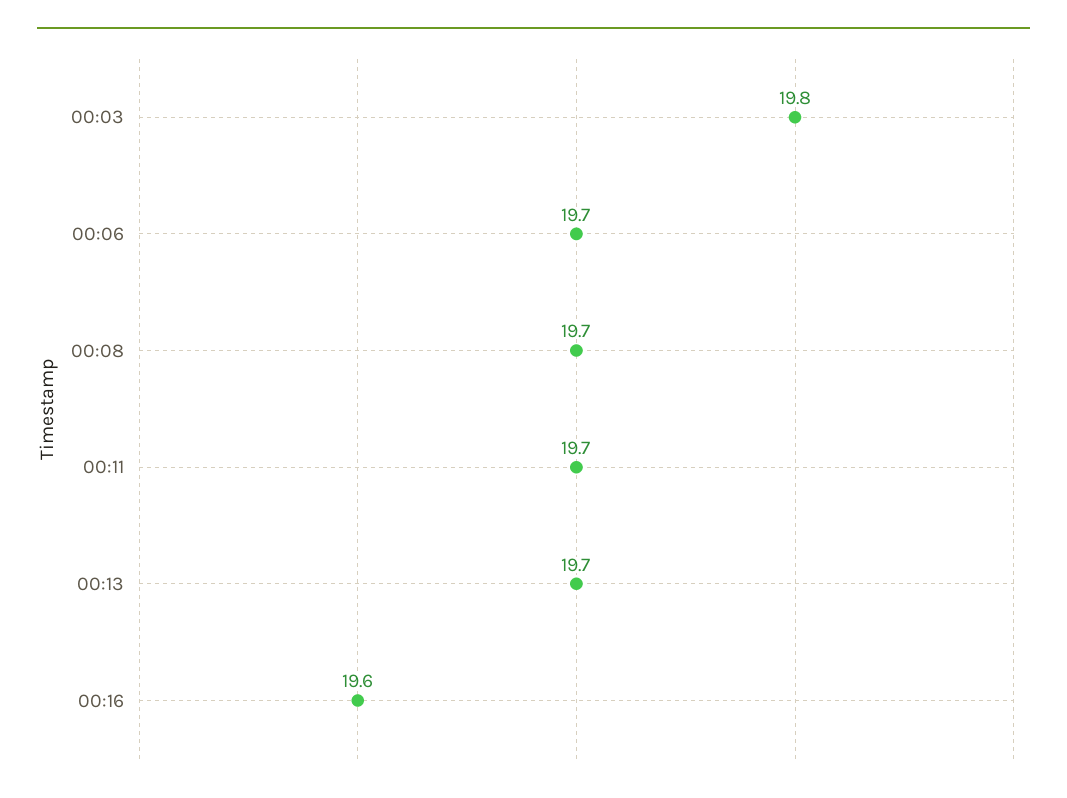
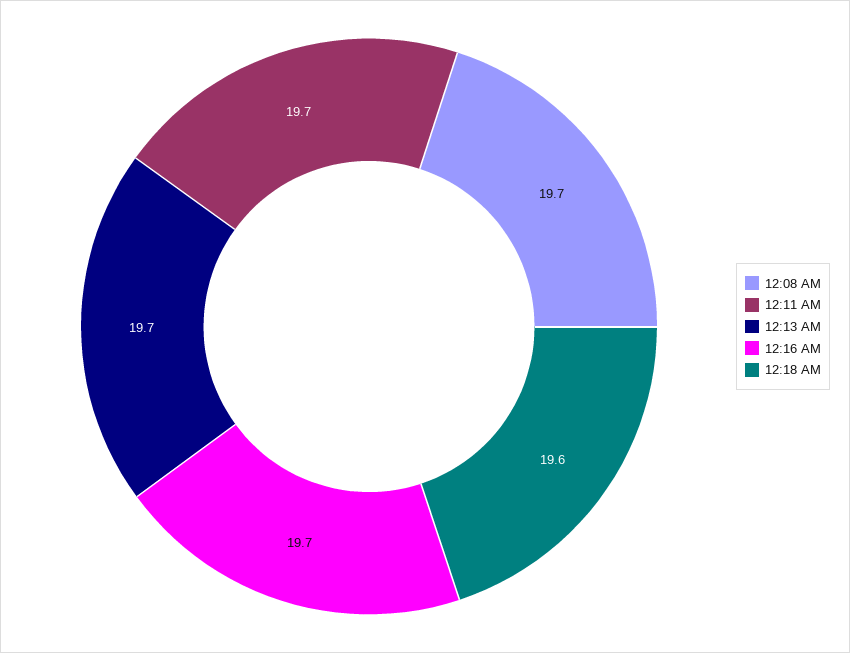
00:03: 19.8 -> none
00:06: 19.7 -> none
00:16: 19.6 -> 19.7
12:18 AM: none -> 19.6

